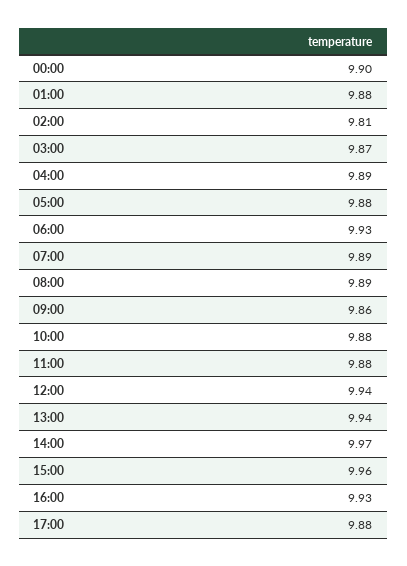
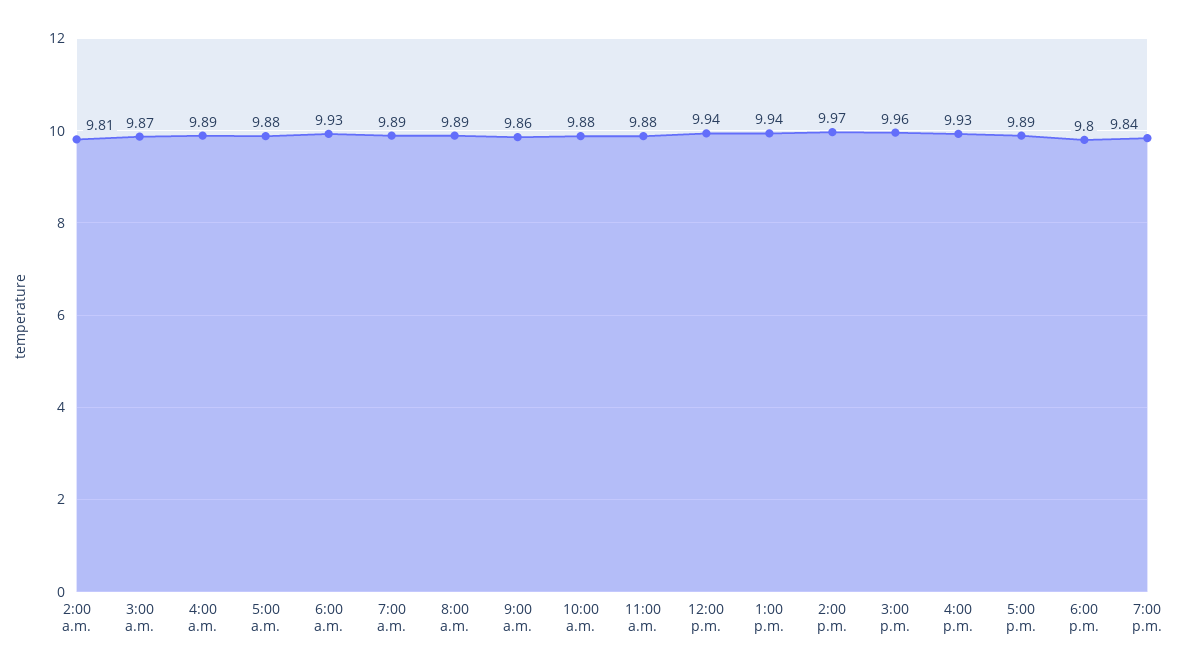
00:00: 9.9 -> none
01:00: 9.88 -> none
17:00: 9.88 -> 9.89
6:00 p.m.: none -> 9.8
7:00 p.m.: none -> 9.84

